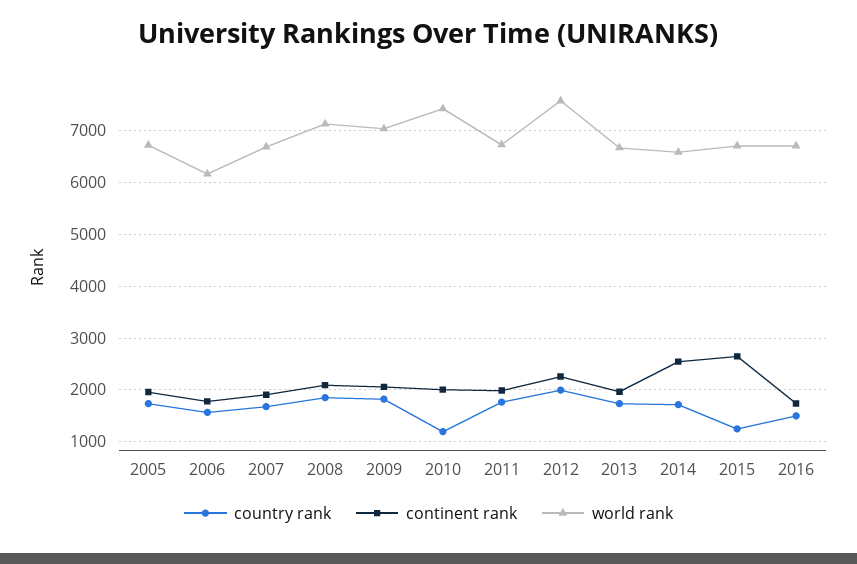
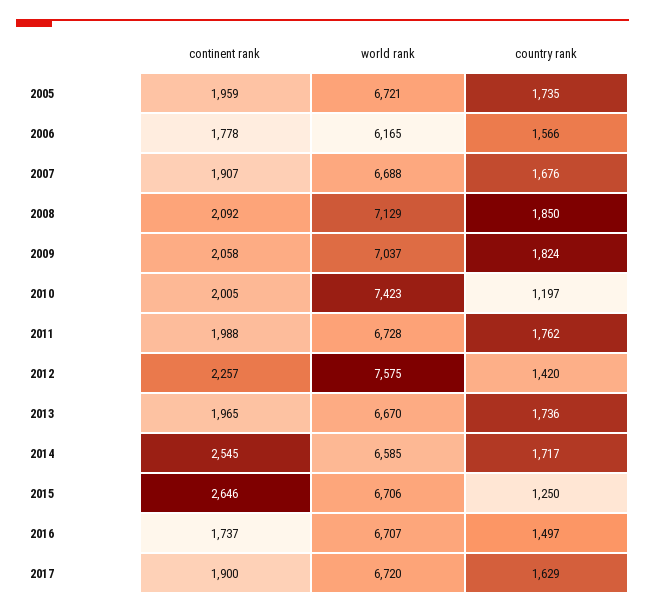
country rank, 2012: 2000 -> 1420
continent rank, 2017: none -> 1900
world rank, 2017: none -> 6720
country rank, 2017: none -> 1629

